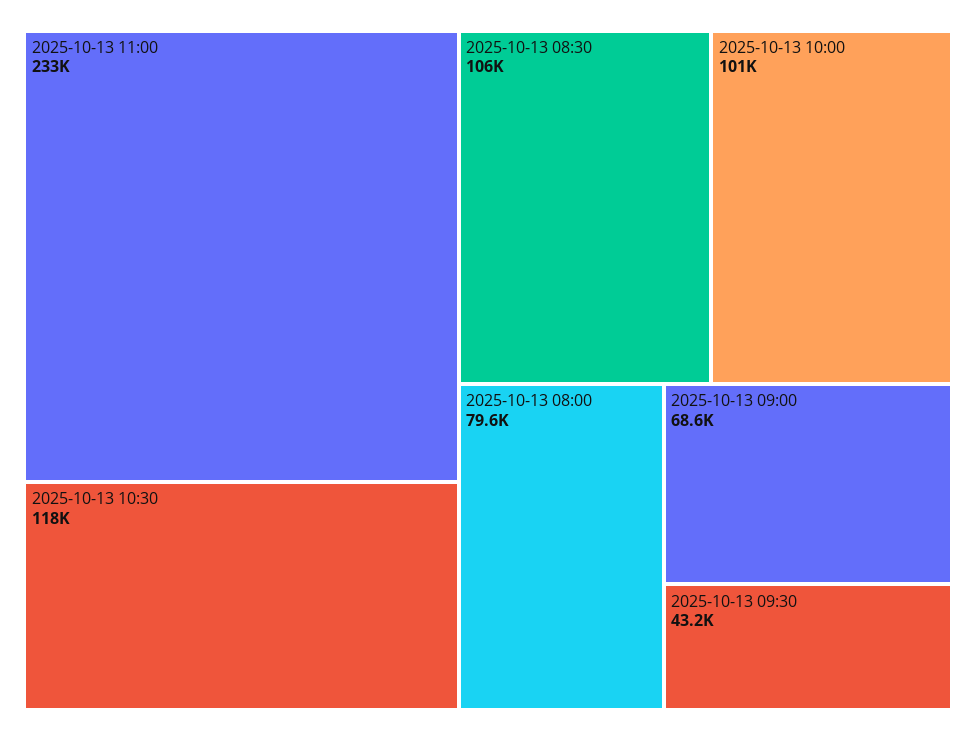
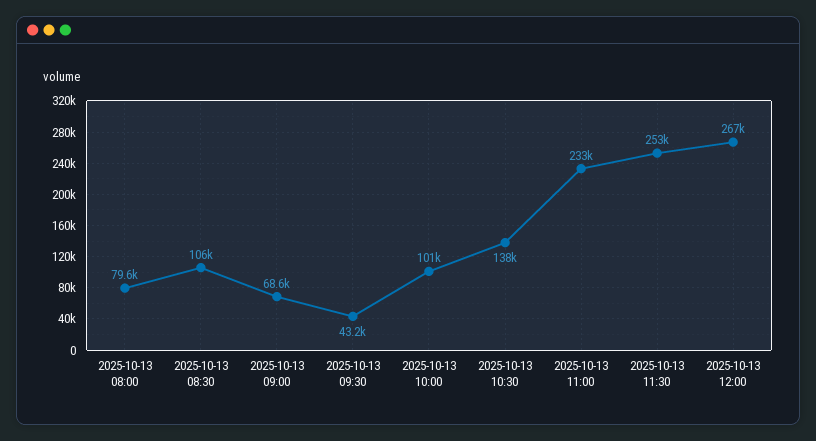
2025-10-13 10:30: 118000 -> 138000
2025-10-13 11:30: none -> 253000
2025-10-13 12:00: none -> 267000

